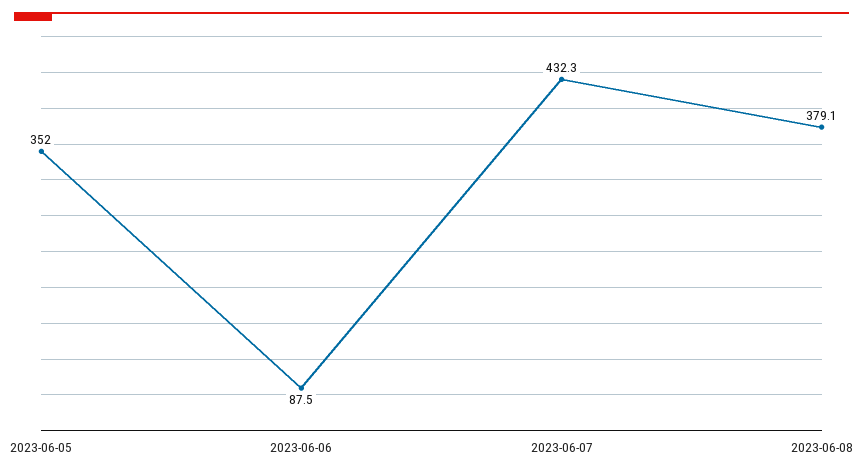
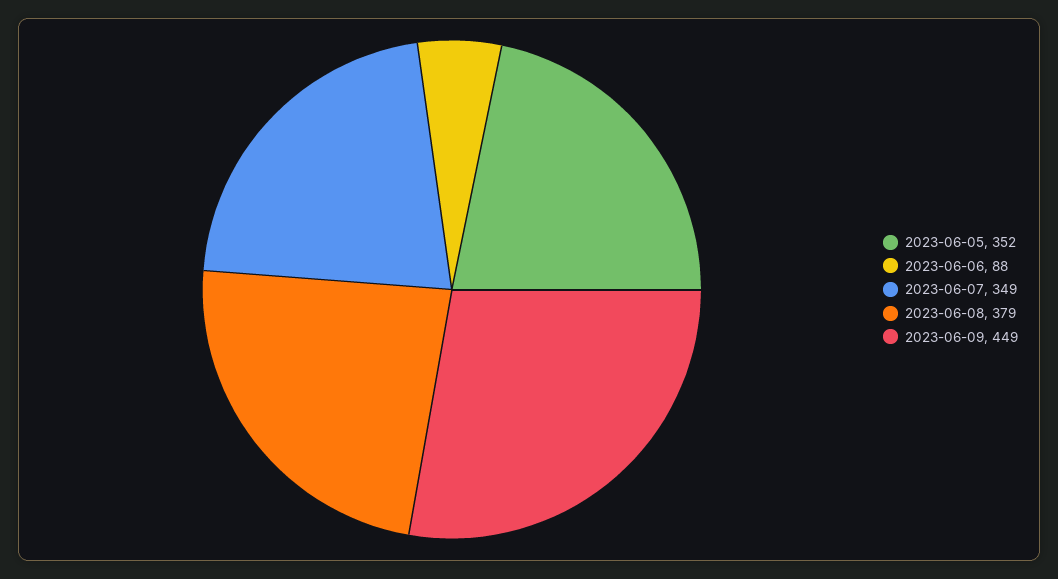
2023-06-07: 432.3 -> 349
2023-06-09: none -> 449

